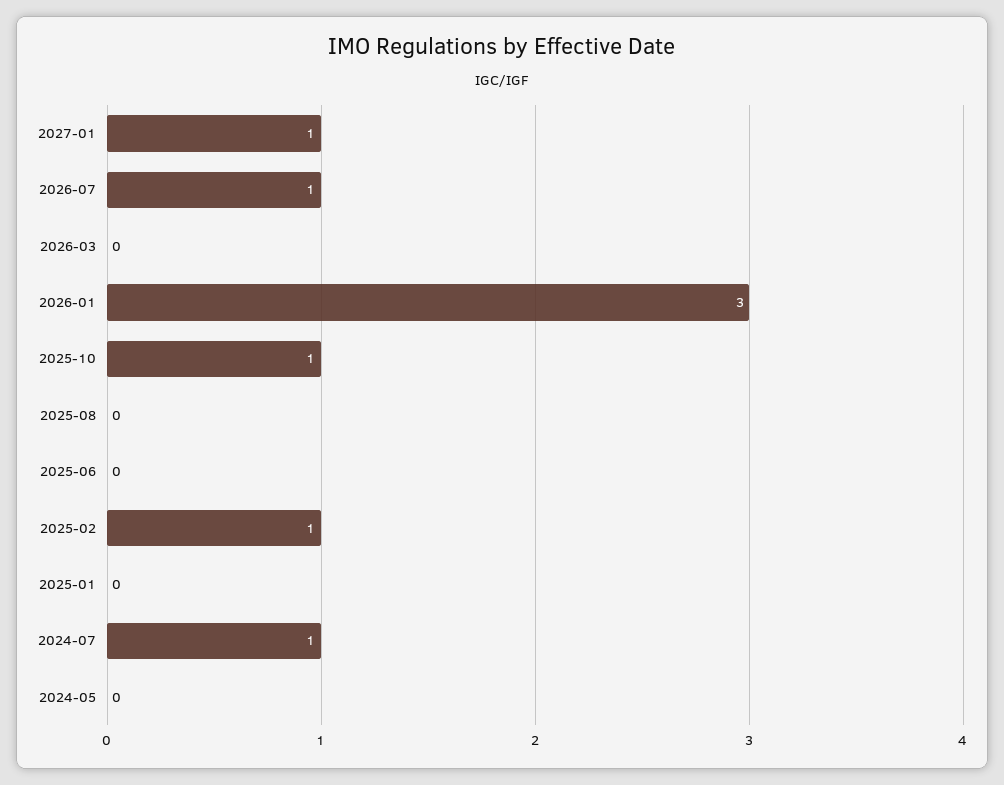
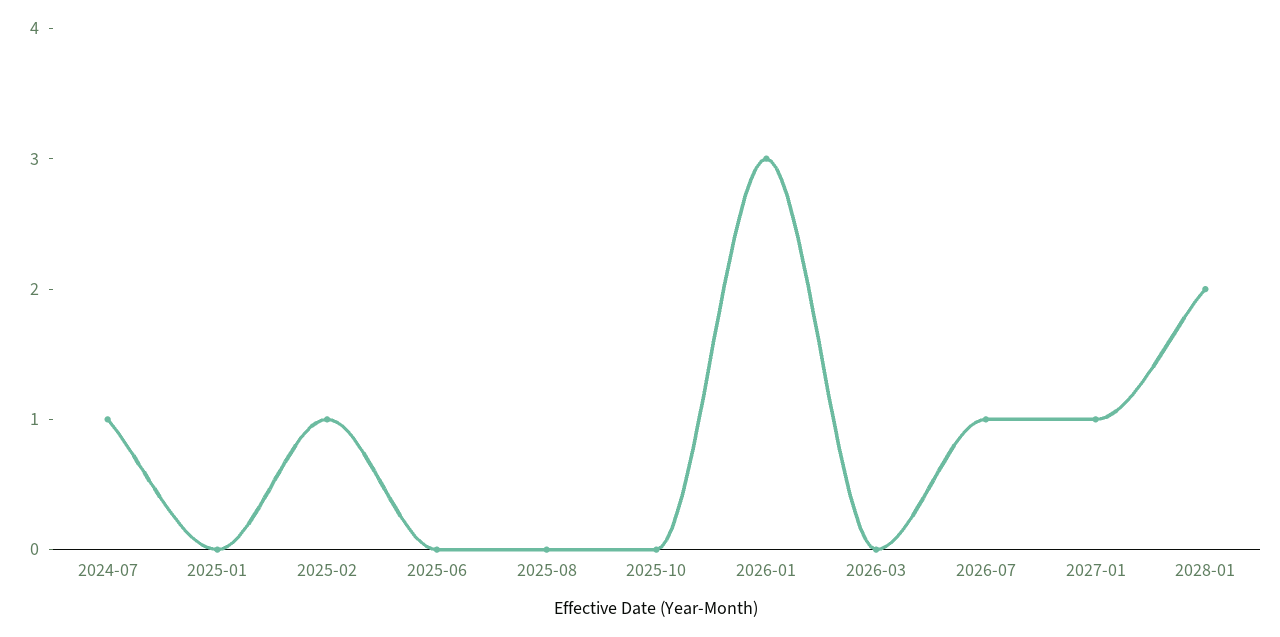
2025-10: 1 -> 0
2024-05: 0 -> none
2028-01: none -> 2

